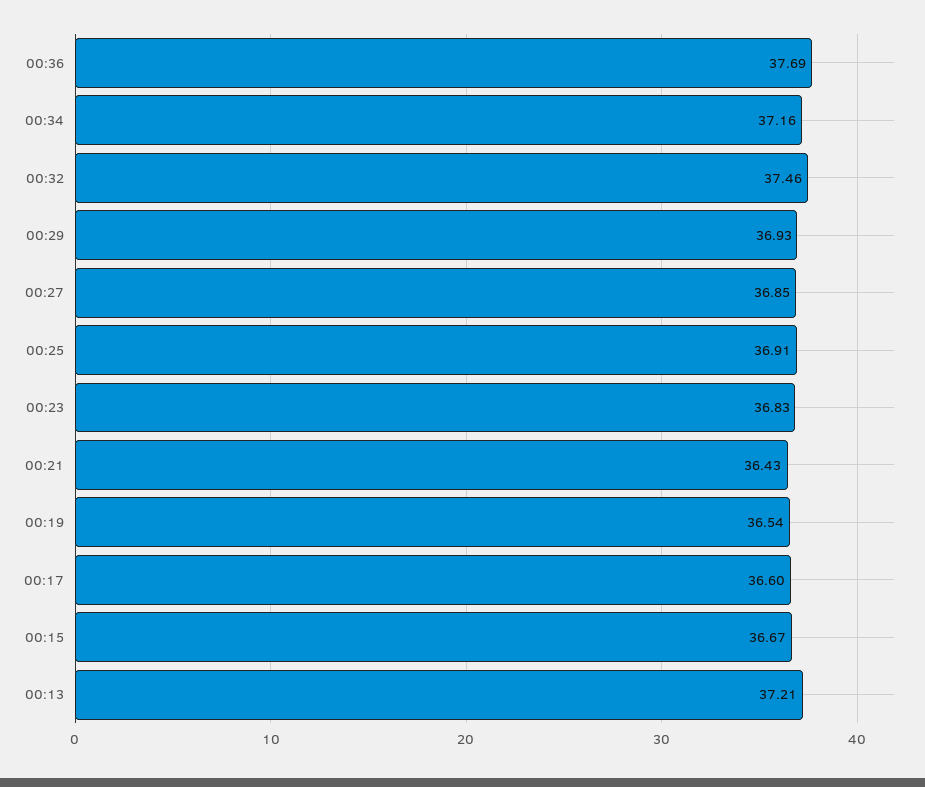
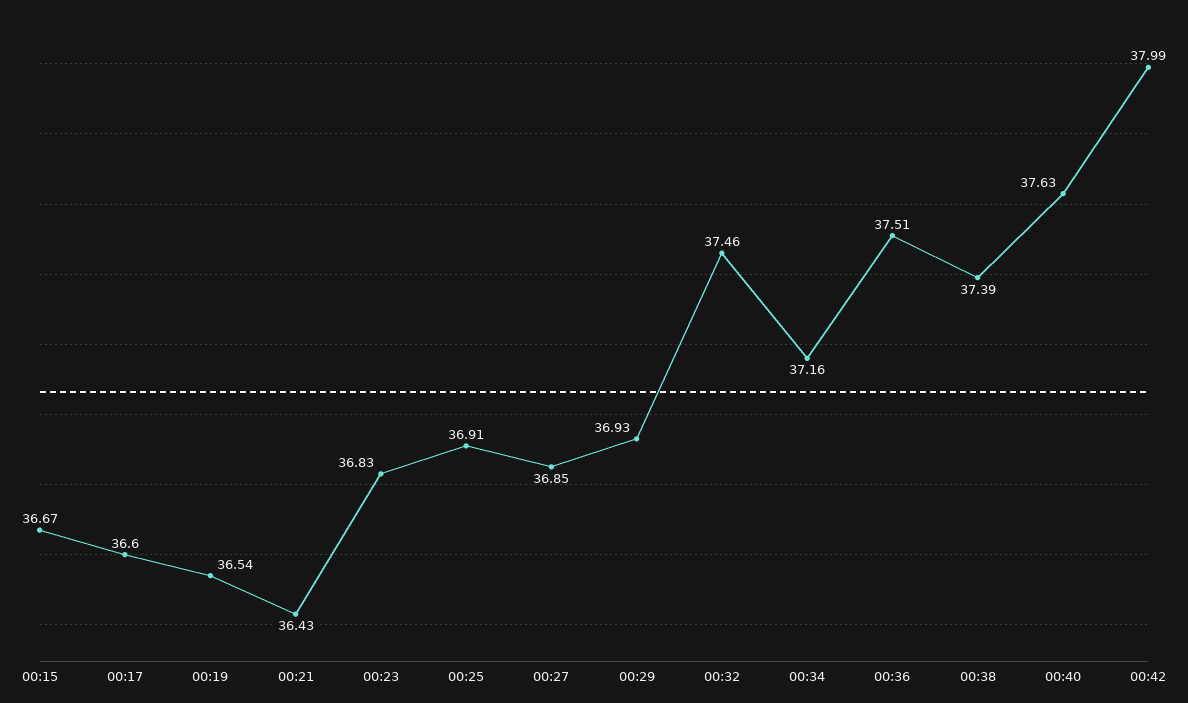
00:36: 37.69 -> 37.51
00:13: 37.21 -> none
00:38: none -> 37.39
00:40: none -> 37.63
00:42: none -> 37.99

